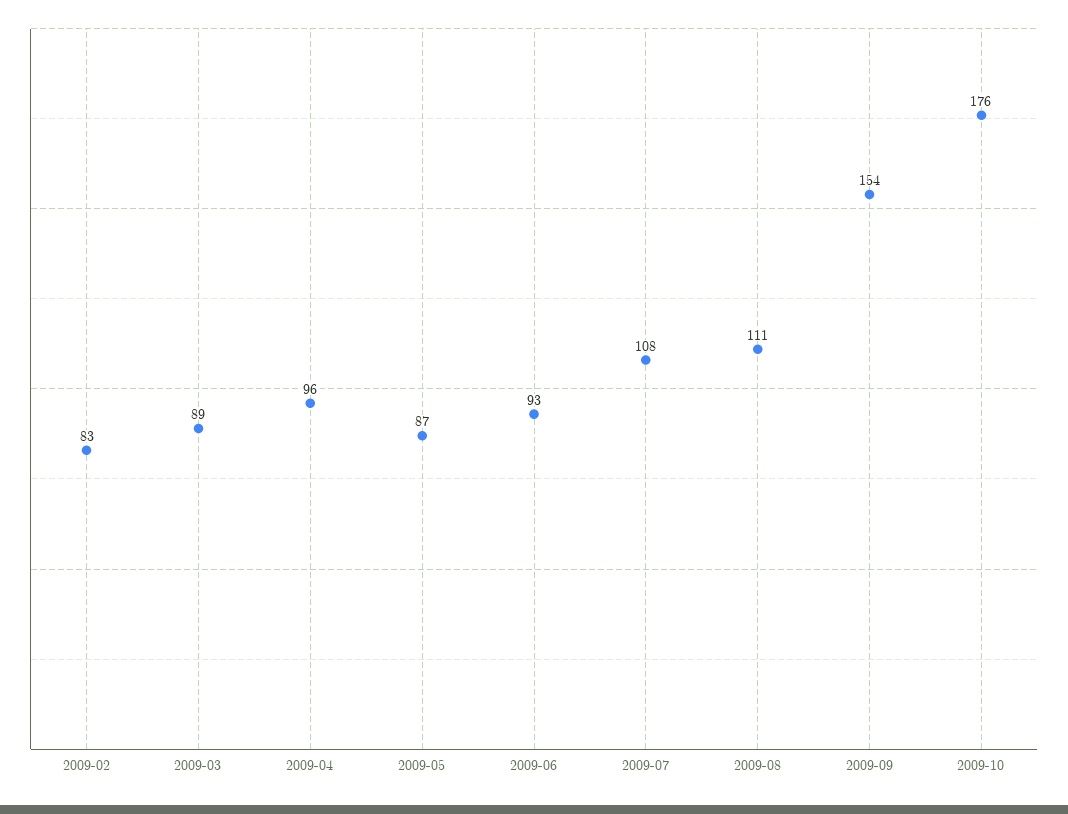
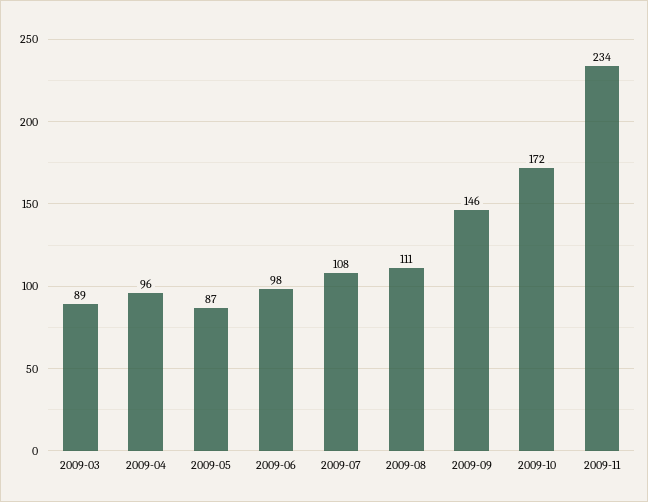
2009-02: 83 -> none
2009-06: 93 -> 98
2009-09: 154 -> 146
2009-10: 176 -> 172
2009-11: none -> 234

